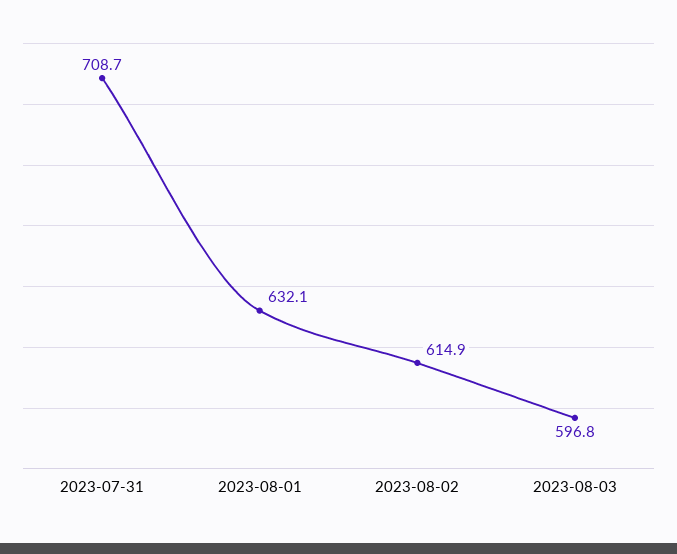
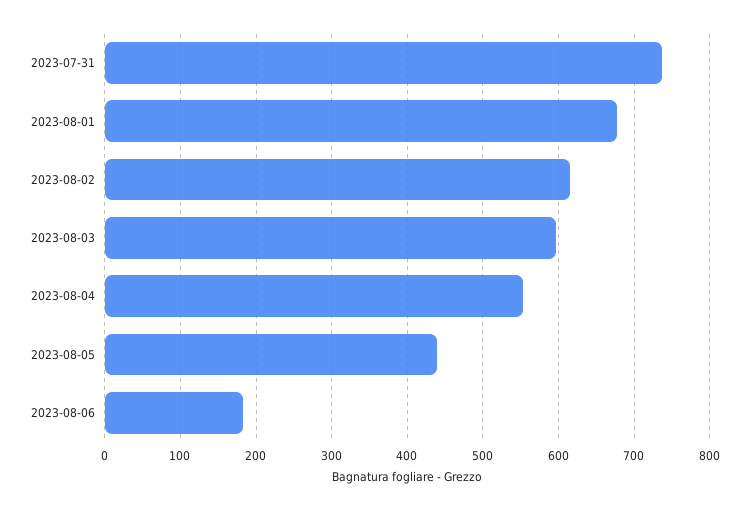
2023-07-31: 708.7 -> 740
2023-08-01: 632.1 -> 680
2023-08-04: none -> 550
2023-08-05: none -> 440
2023-08-06: none -> 180

